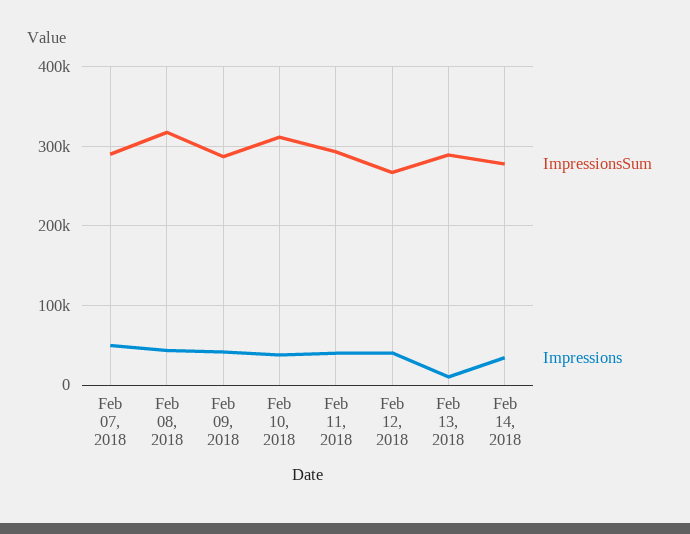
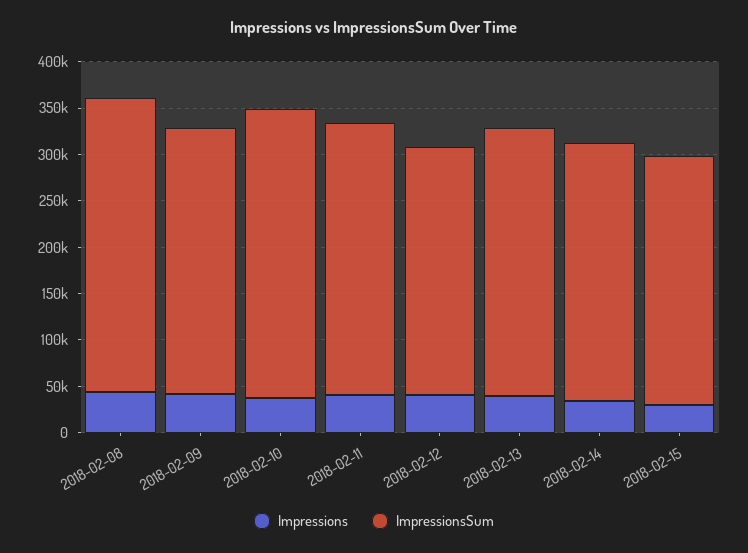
ImpressionsSum, Feb 07, 2018: 290000 -> none
Impressions, Feb 07, 2018: 50000 -> none
Impressions, Feb 13, 2018: 10000 -> 40000
Impressions, 2018-02-15: none -> 30000
ImpressionsSum, 2018-02-15: none -> 270000

